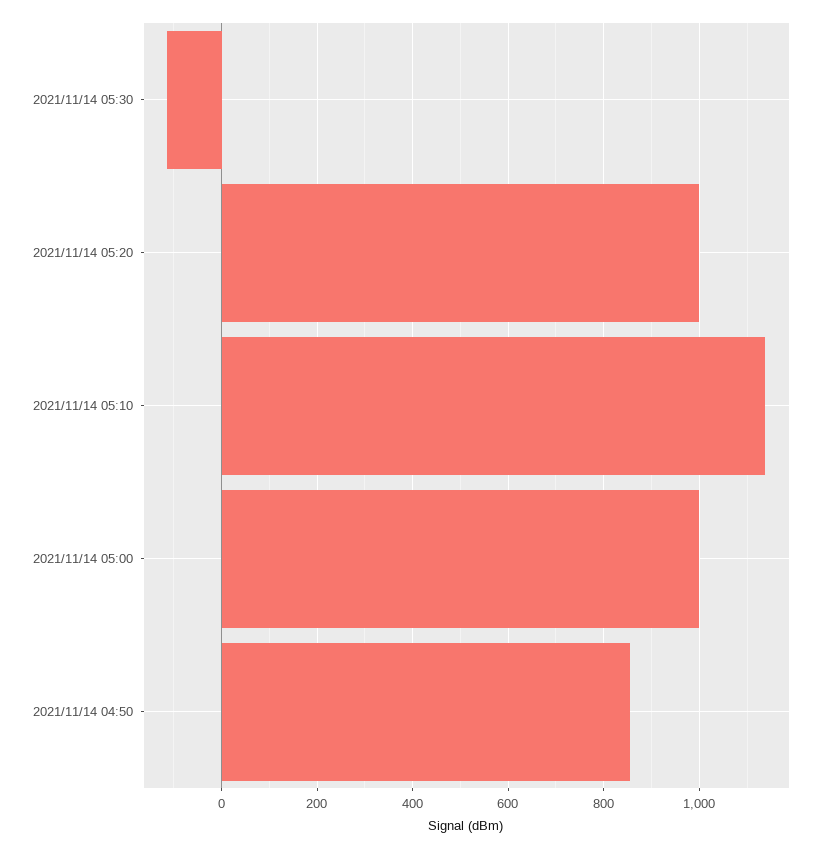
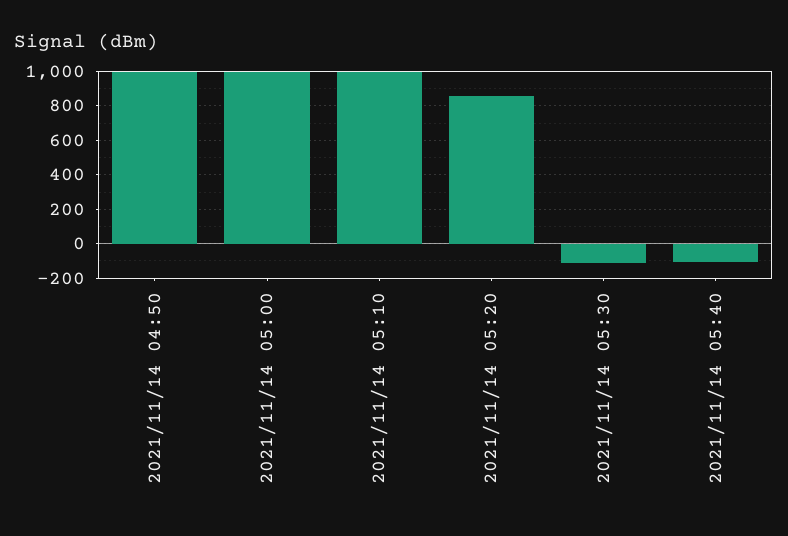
2021/11/14 05:20: 1000 -> 850
2021/11/14 05:10: 1140 -> 1000
2021/11/14 04:50: 860 -> 1000
2021/11/14 05:40: none -> -100

